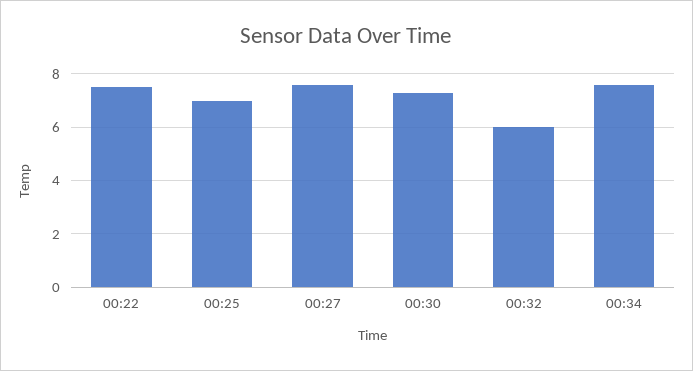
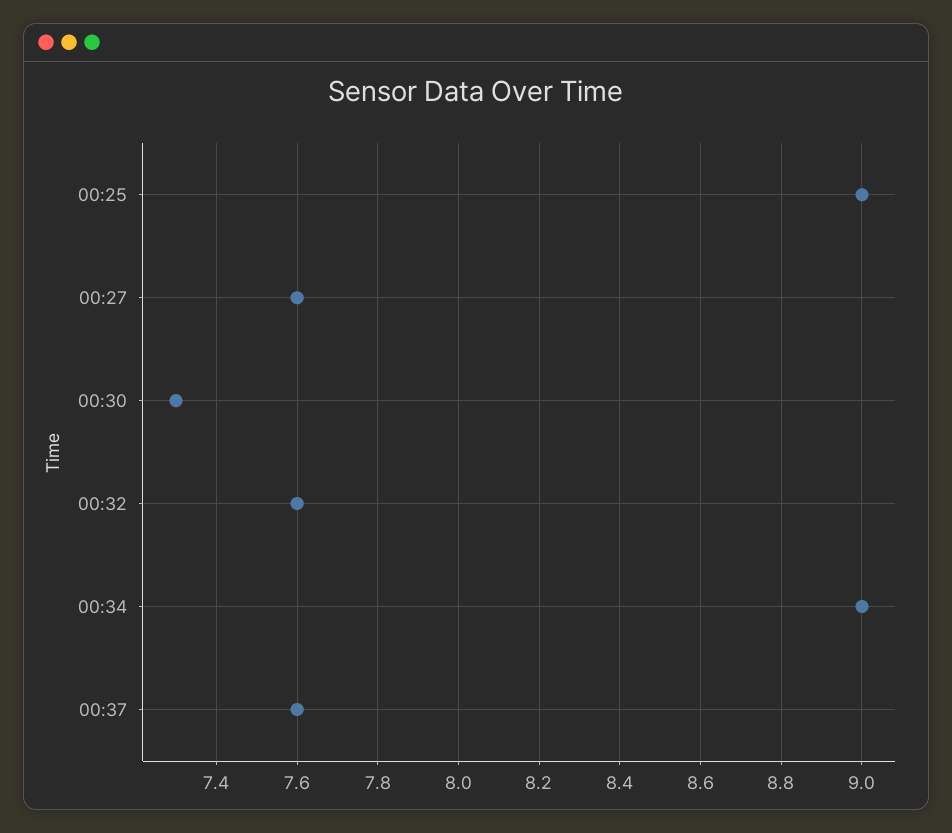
00:22: 7.5 -> none
00:25: 7 -> 9
00:32: 6 -> 7.6
00:34: 7.5 -> 9
00:37: none -> 7.6

